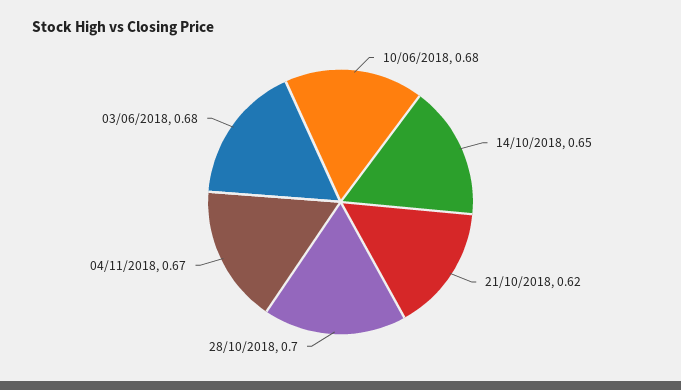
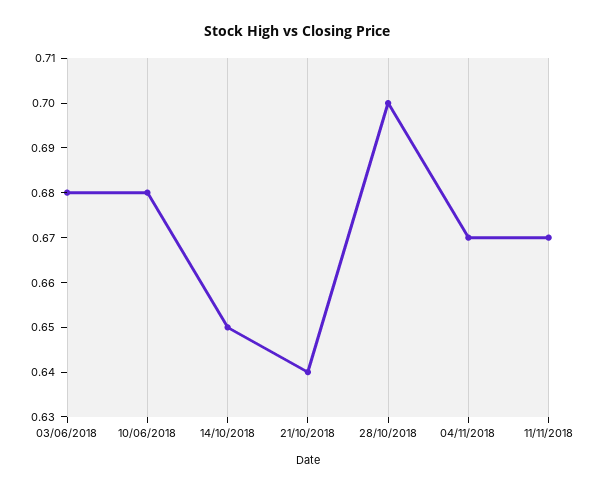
21/10/2018: 0.62 -> 0.64
11/11/2018: none -> 0.67

